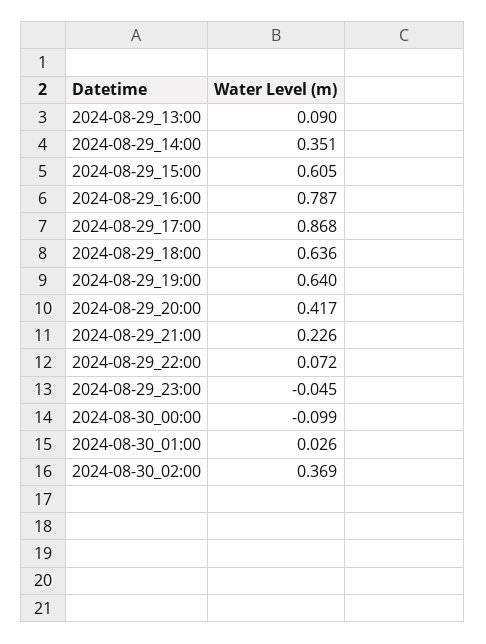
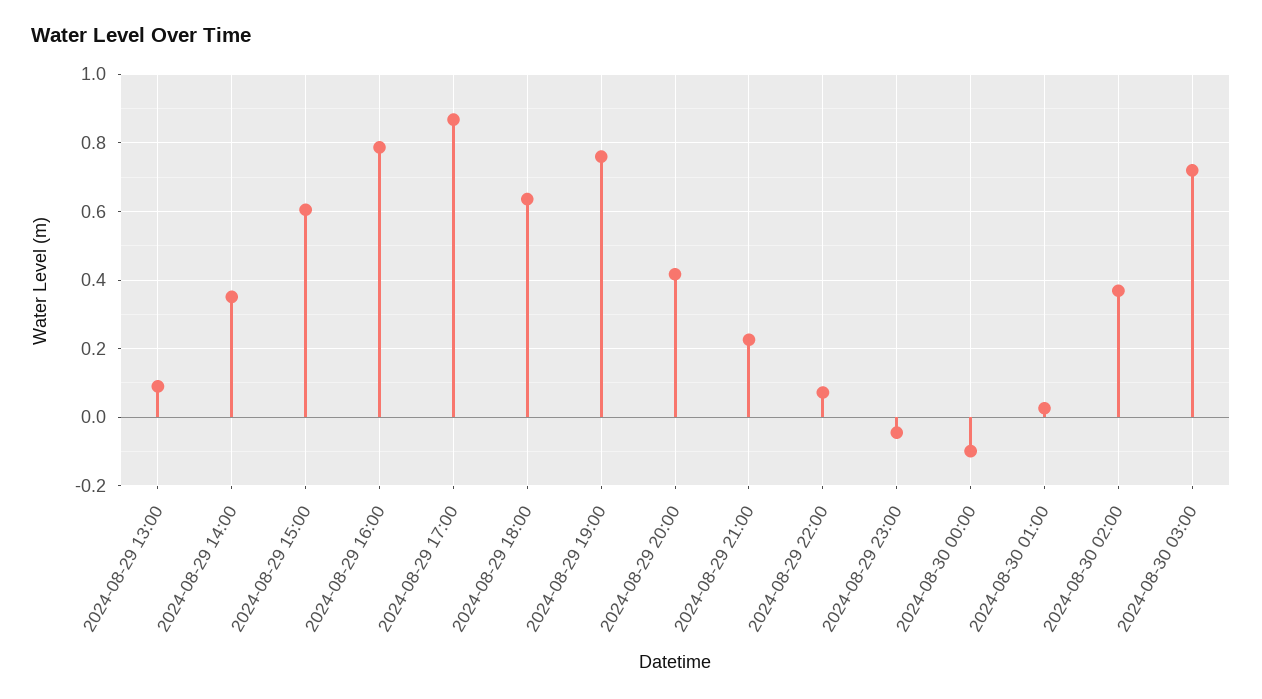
2024-08-29_19:00: 0.64 -> 0.76
2024-08-30 03:00: none -> 0.72

